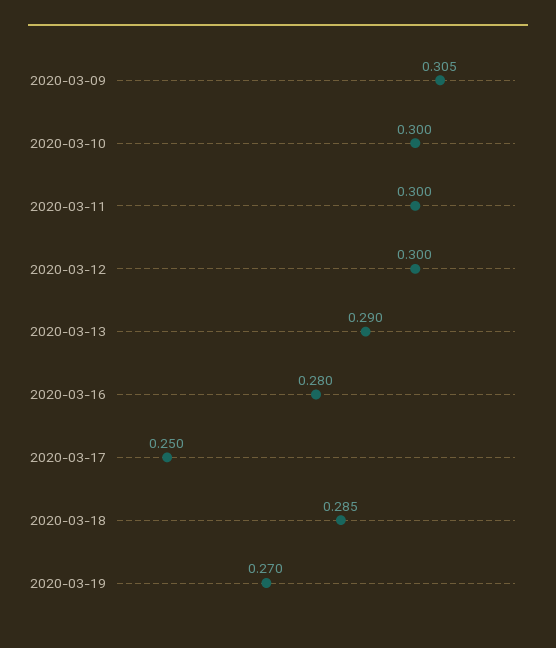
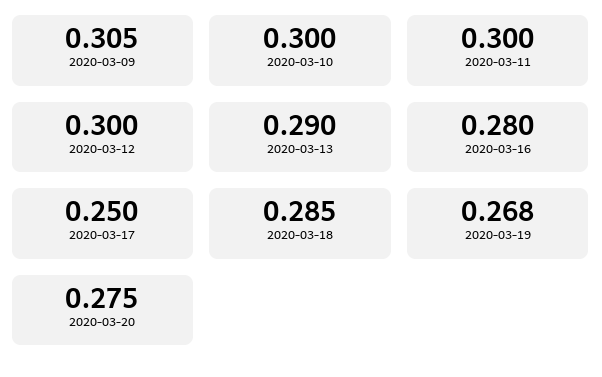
2020-03-19: 0.27 -> 0.268
2020-03-20: none -> 0.275

